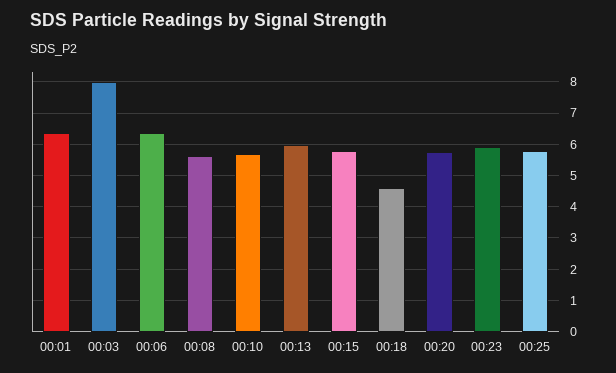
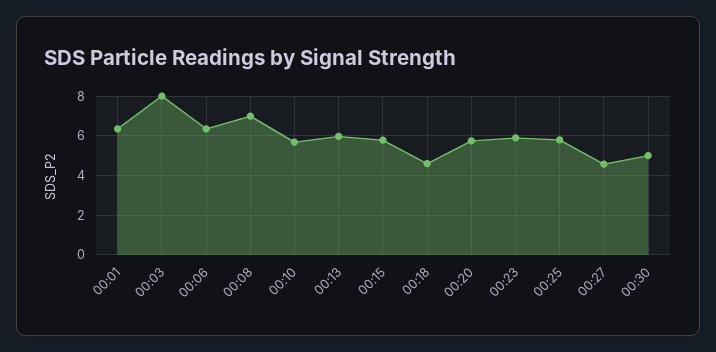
00:08: 5.6 -> 7
00:27: none -> 4.5
00:30: none -> 5

